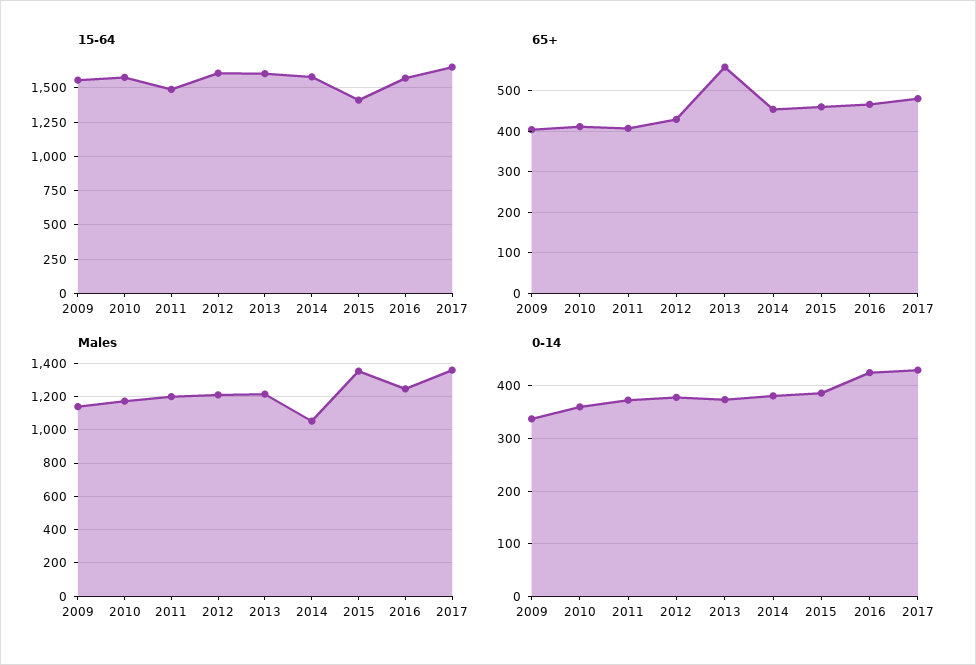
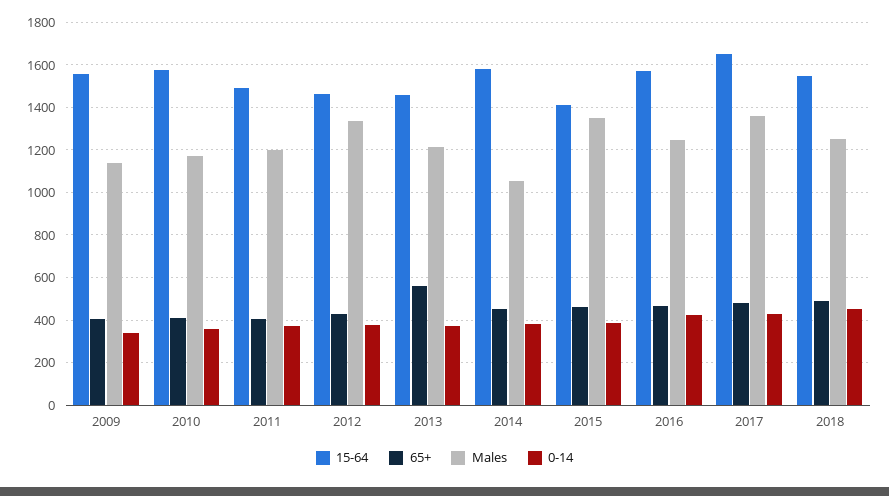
15-64, 2012: 1600 -> 1450
15-64, 2013: 1600 -> 1450
Males, 2012: 1200 -> 1350
15-64, 2018: none -> 1550
65+, 2018: none -> 500
Males, 2018: none -> 1250
0-14, 2018: none -> 450

